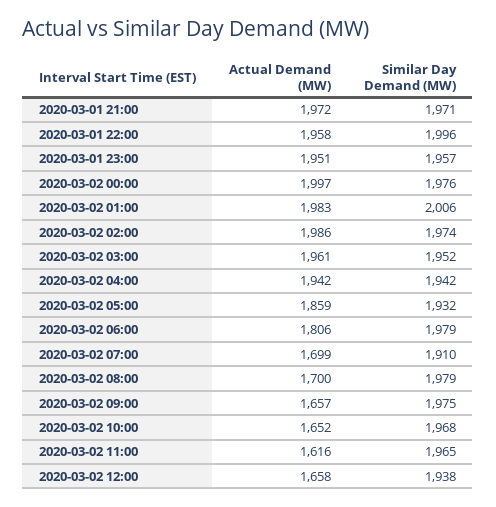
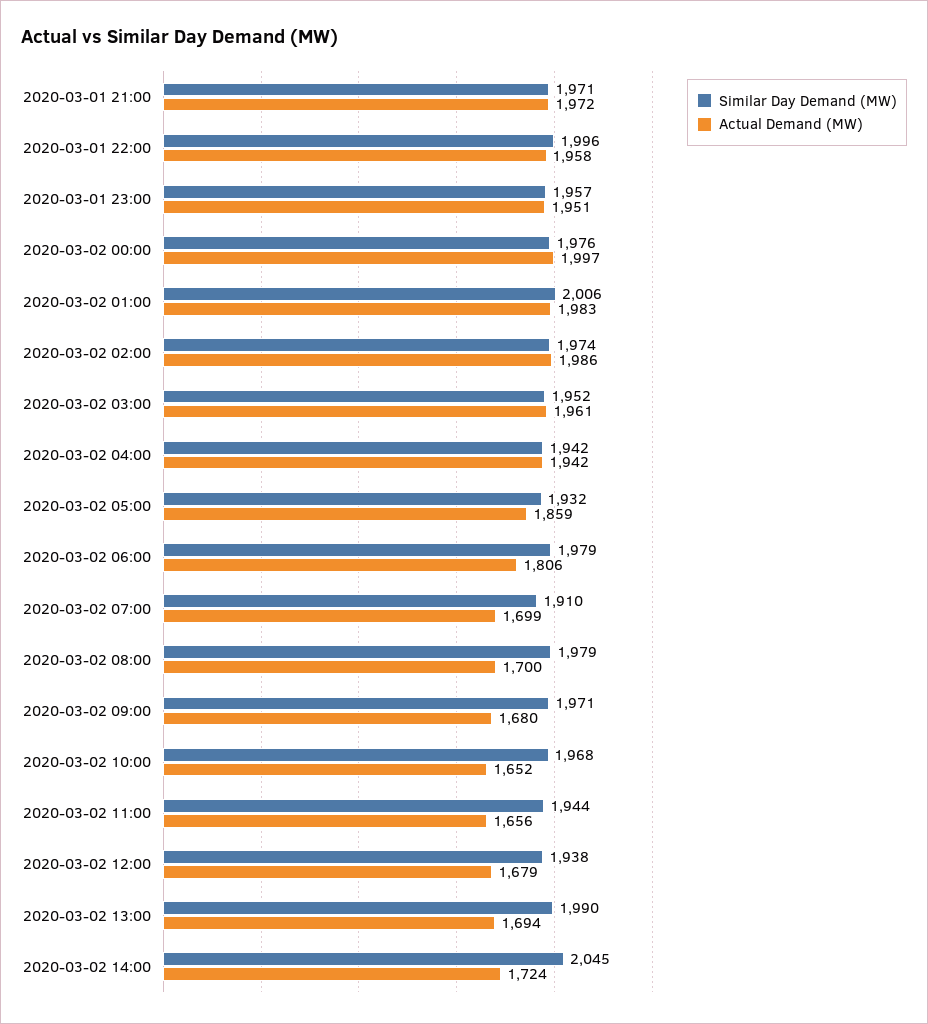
Actual Demand (MW), 2020-03-02 09:00: 1657 -> 1680
Similar Day Demand (MW), 2020-03-02 09:00: 1975 -> 1971
Actual Demand (MW), 2020-03-02 11:00: 1616 -> 1656
Similar Day Demand (MW), 2020-03-02 11:00: 1965 -> 1944
Actual Demand (MW), 2020-03-02 12:00: 1658 -> 1679
Similar Day Demand (MW), 2020-03-02 13:00: none -> 1990
Actual Demand (MW), 2020-03-02 13:00: none -> 1694
Similar Day Demand (MW), 2020-03-02 14:00: none -> 2045
Actual Demand (MW), 2020-03-02 14:00: none -> 1724

